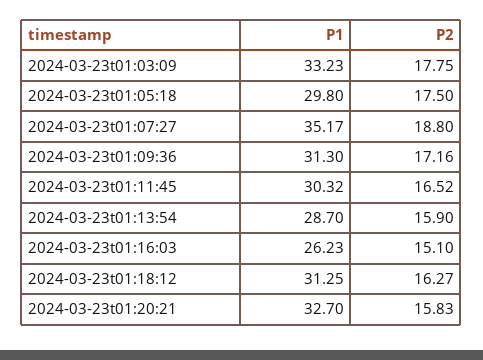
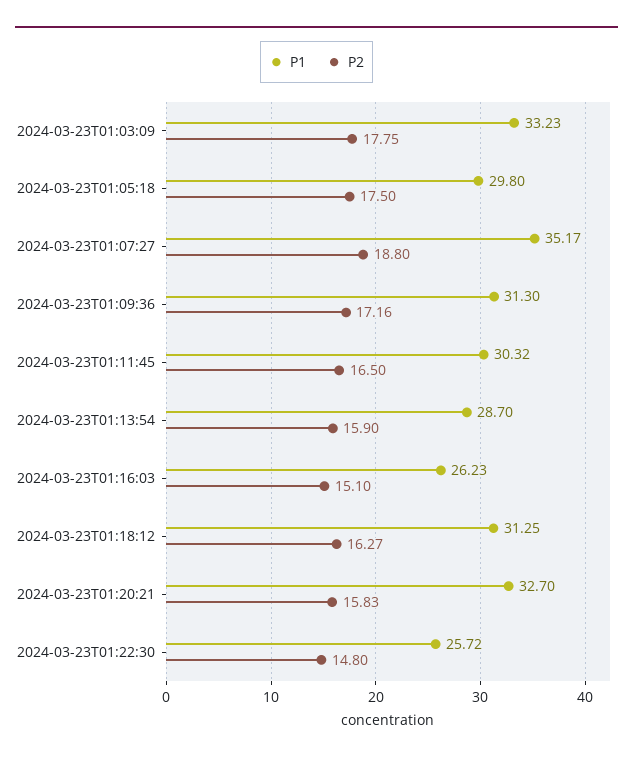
P2, 2024-03-23t01:11:45: 16.52 -> 16.5
P1, 2024-03-23T01:22:30: none -> 25.72
P2, 2024-03-23T01:22:30: none -> 14.8

